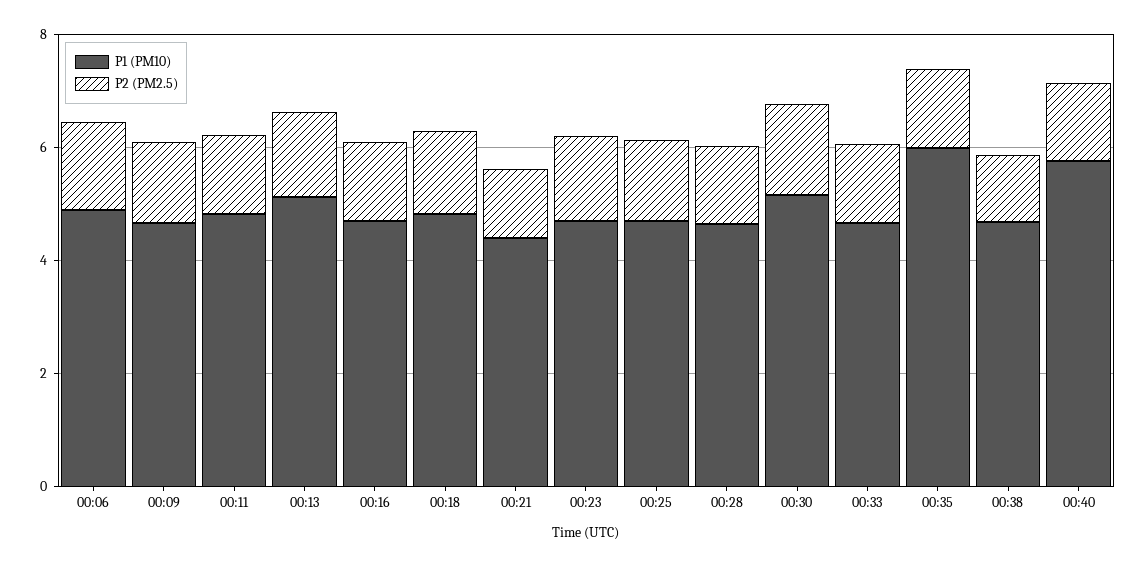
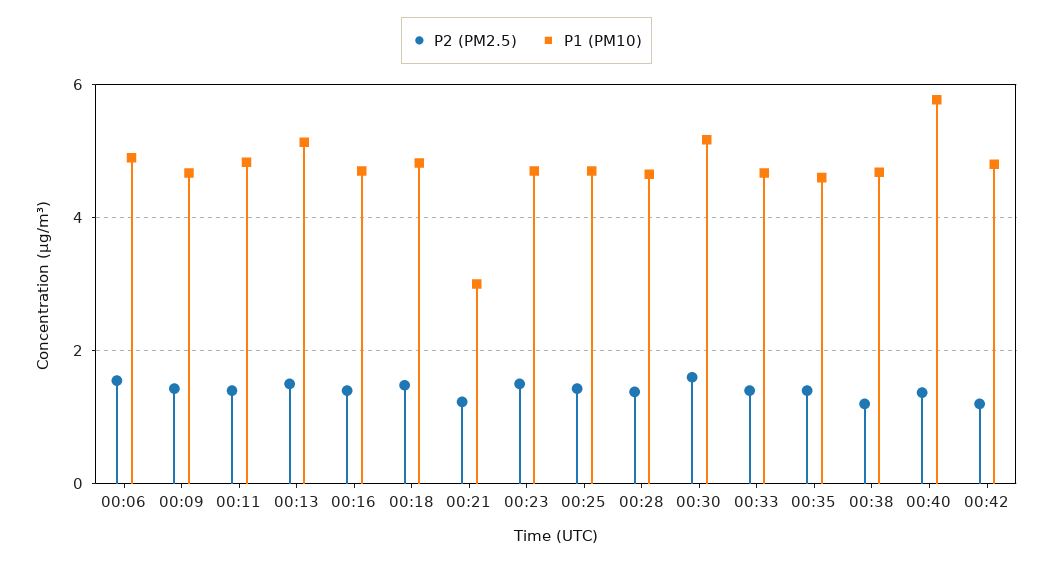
P1 (PM10), 00:21: 4.5 -> 3
P1 (PM10), 00:35: 6 -> 4.6
P2 (PM2.5), 00:42: none -> 1.2
P1 (PM10), 00:42: none -> 4.8

